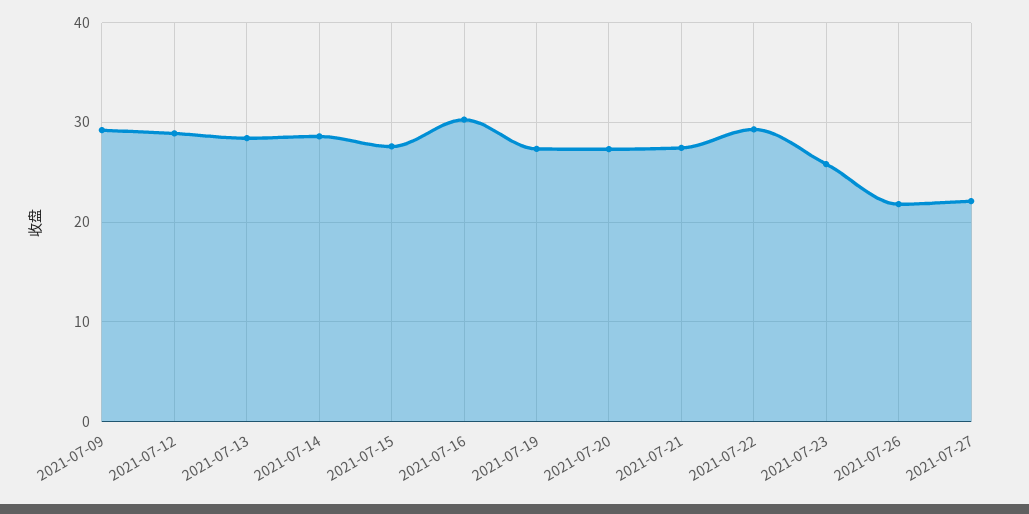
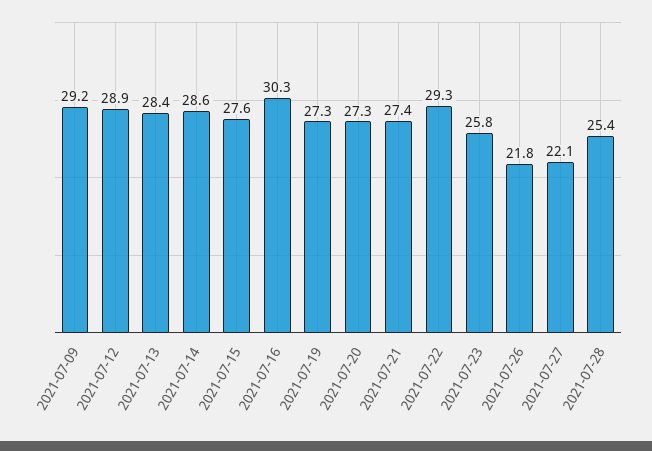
2021-07-28: none -> 25.4

